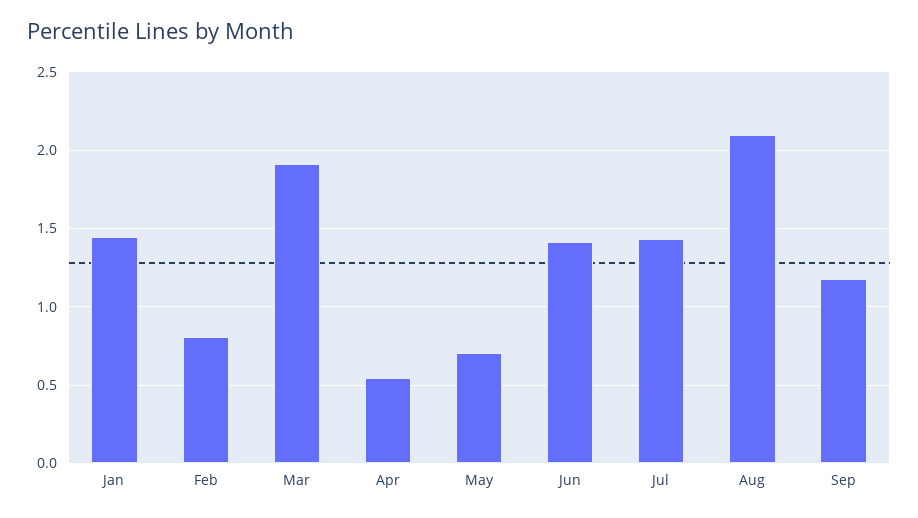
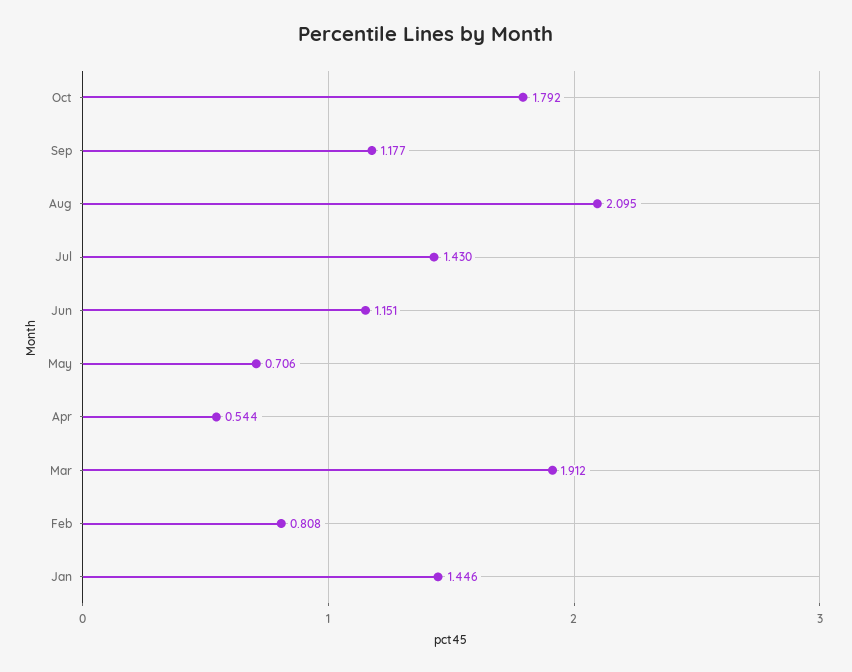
Jun: 1.4 -> 1.151
Oct: none -> 1.792

